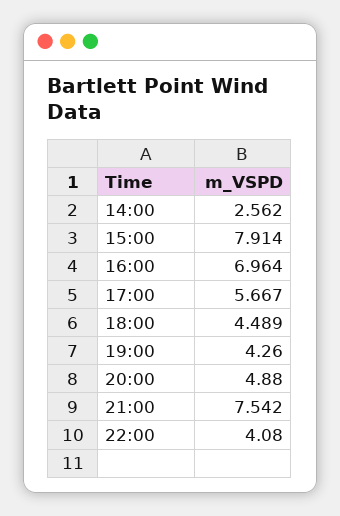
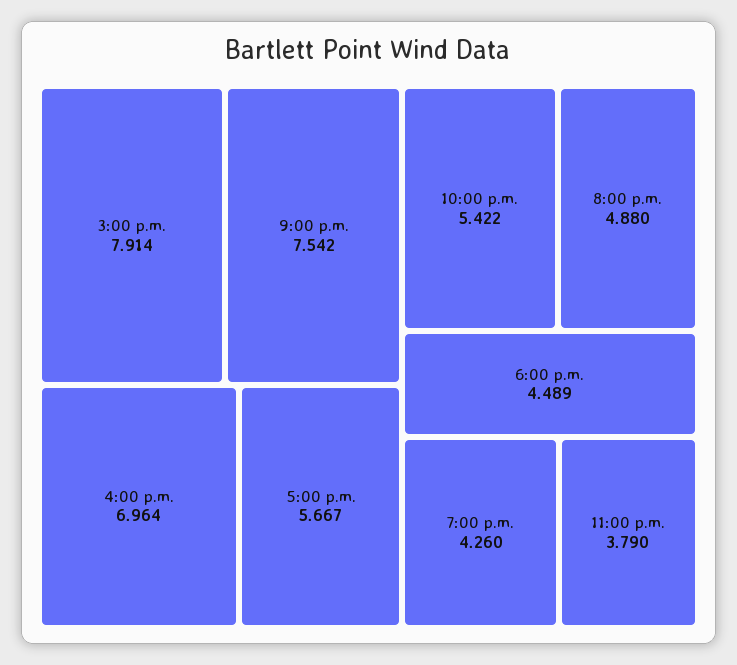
14:00: 2.562 -> none
22:00: 4.08 -> 5.422
11:00 p.m.: none -> 3.79

